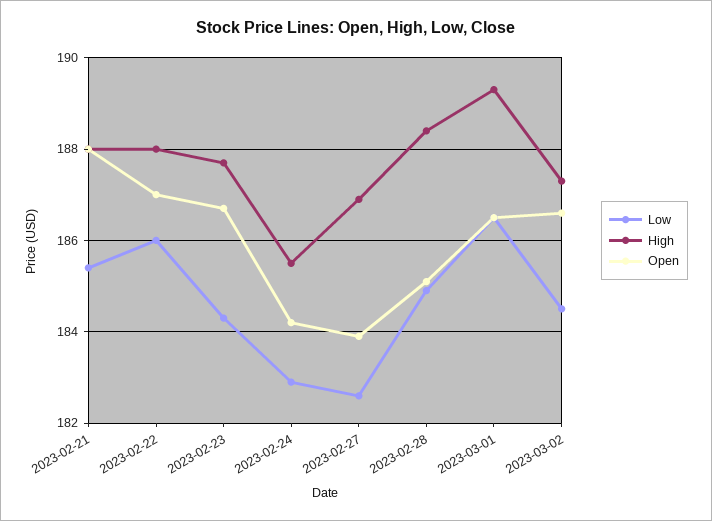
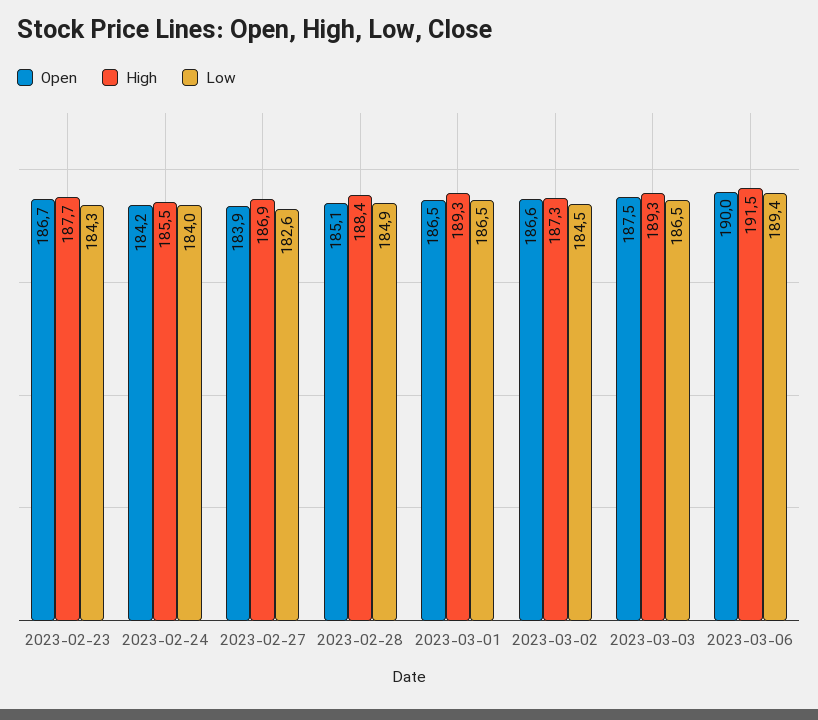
Low, 2023-02-21: 185.5 -> none
High, 2023-02-21: 188 -> none
Open, 2023-02-21: 188 -> none
Low, 2023-02-22: 186 -> none
High, 2023-02-22: 188 -> none
Open, 2023-02-22: 187 -> none
Low, 2023-02-24: 183 -> 184
Open, 2023-03-03: none -> 187.5
High, 2023-03-03: none -> 189.3
Low, 2023-03-03: none -> 186.5
Open, 2023-03-06: none -> 190
High, 2023-03-06: none -> 191.5
Low, 2023-03-06: none -> 189.4

